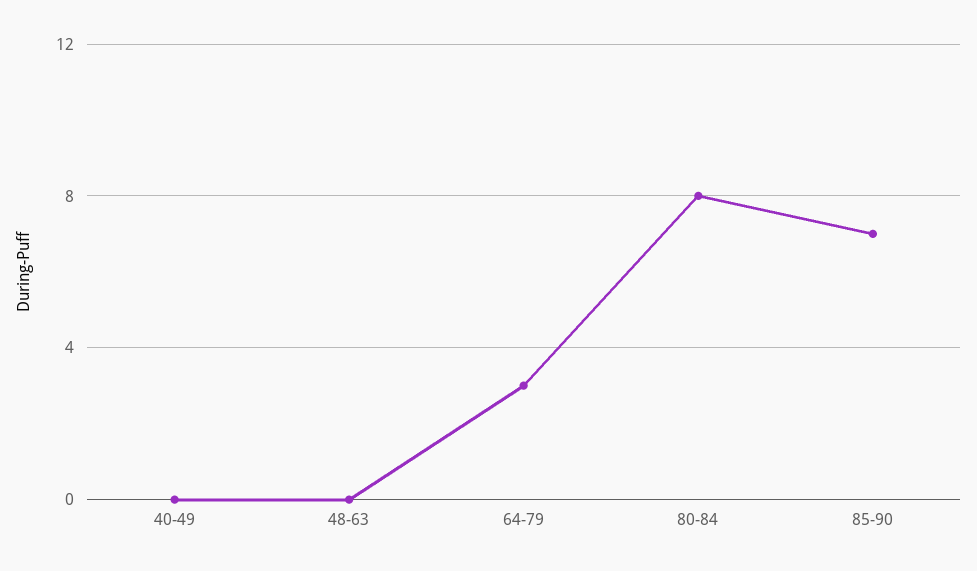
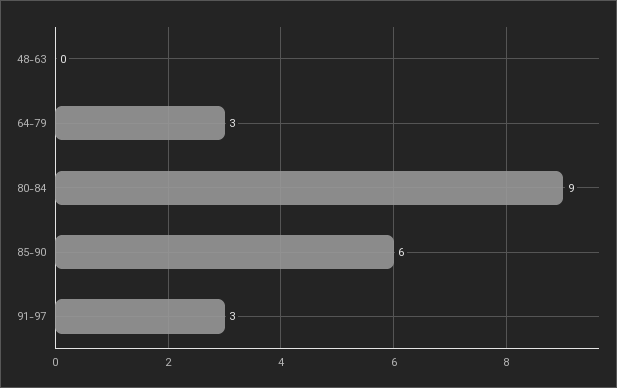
40-49: 0 -> none
80-84: 8 -> 9
85-90: 7 -> 6
91-97: none -> 3

